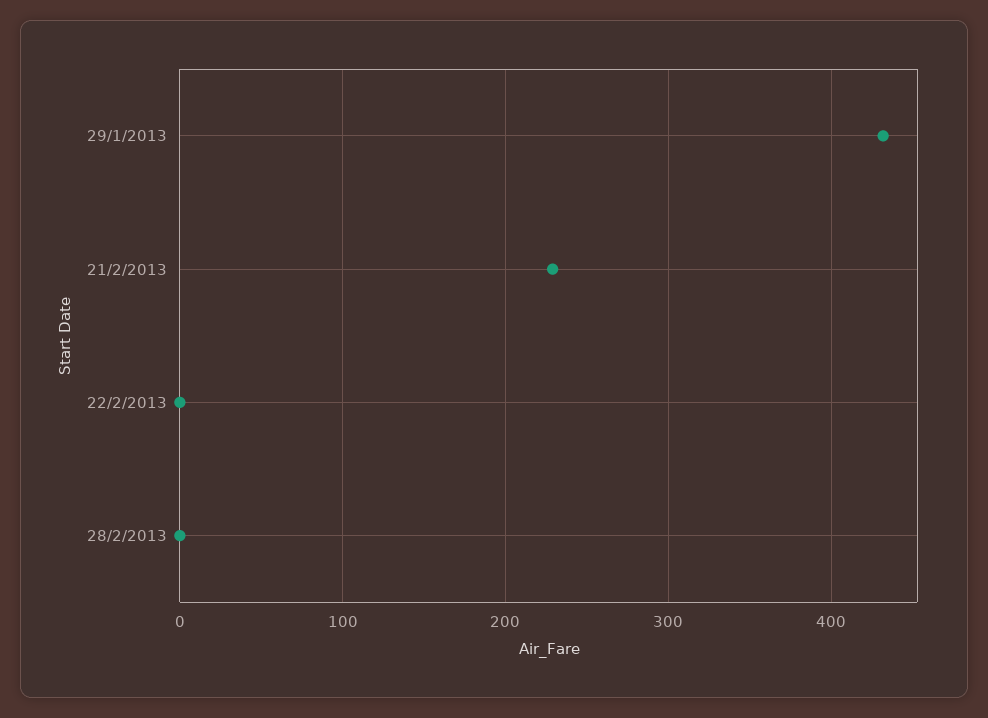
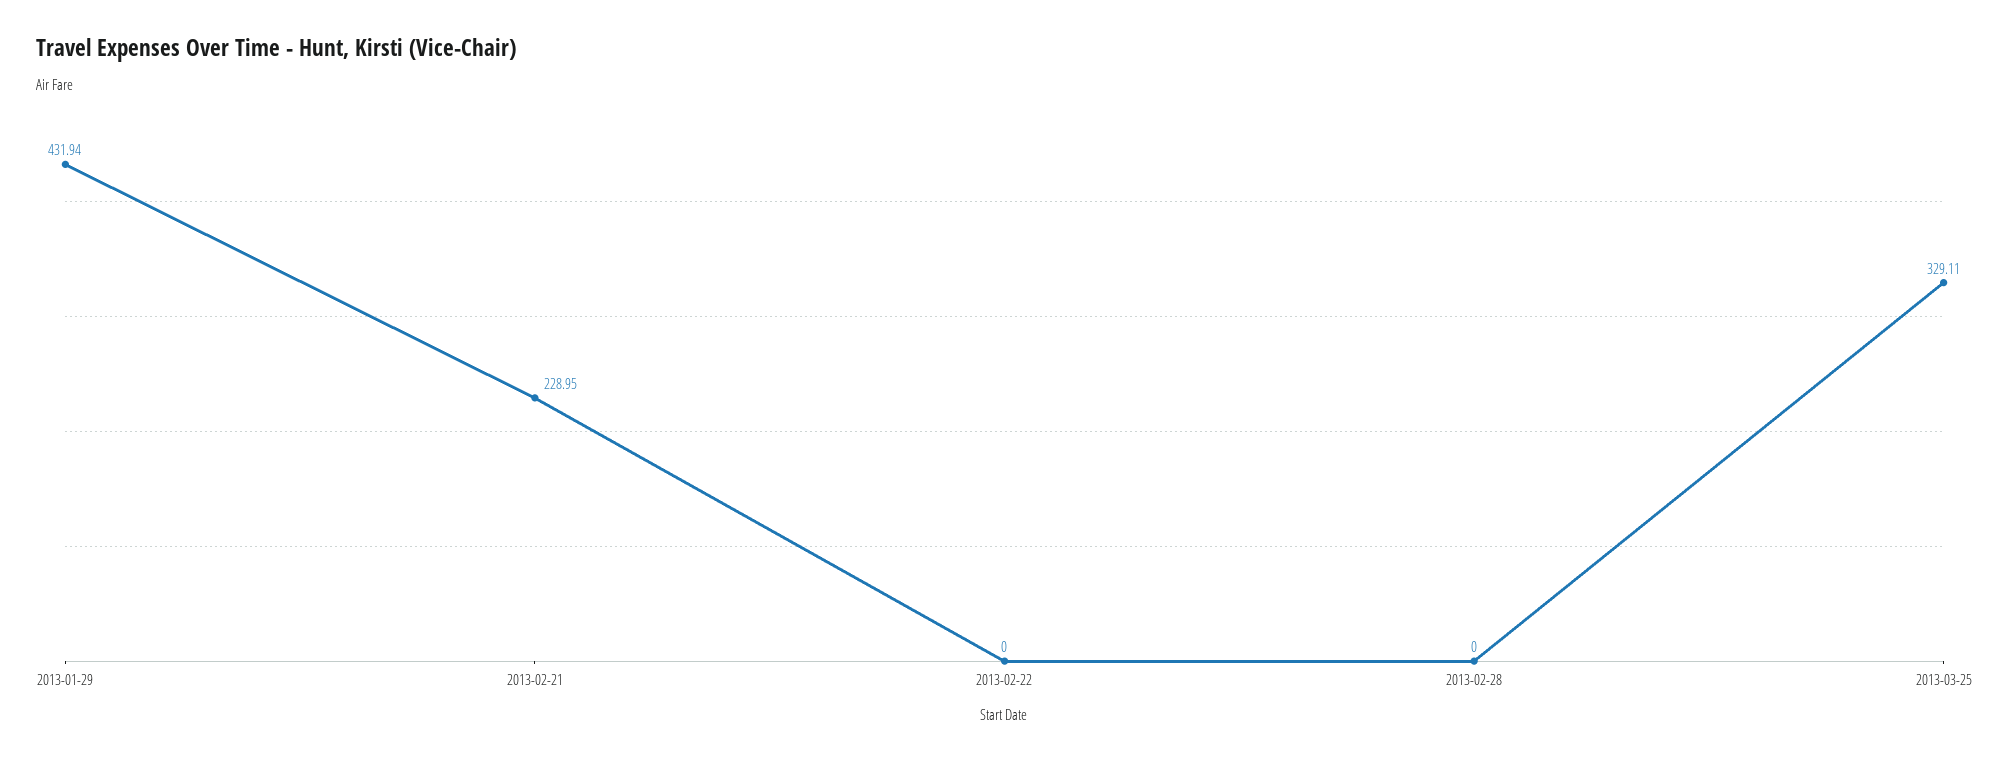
2013-03-25: none -> 329.11

